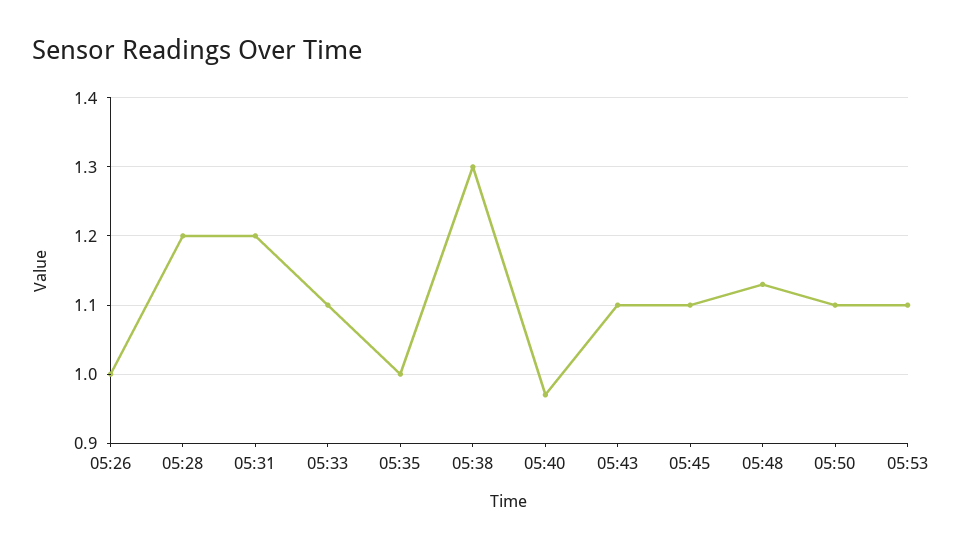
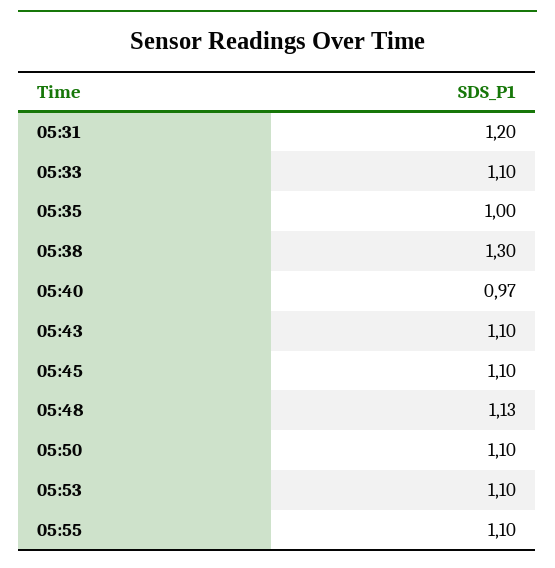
05:26: 1 -> none
05:28: 1.2 -> none
05:55: none -> 1.1

